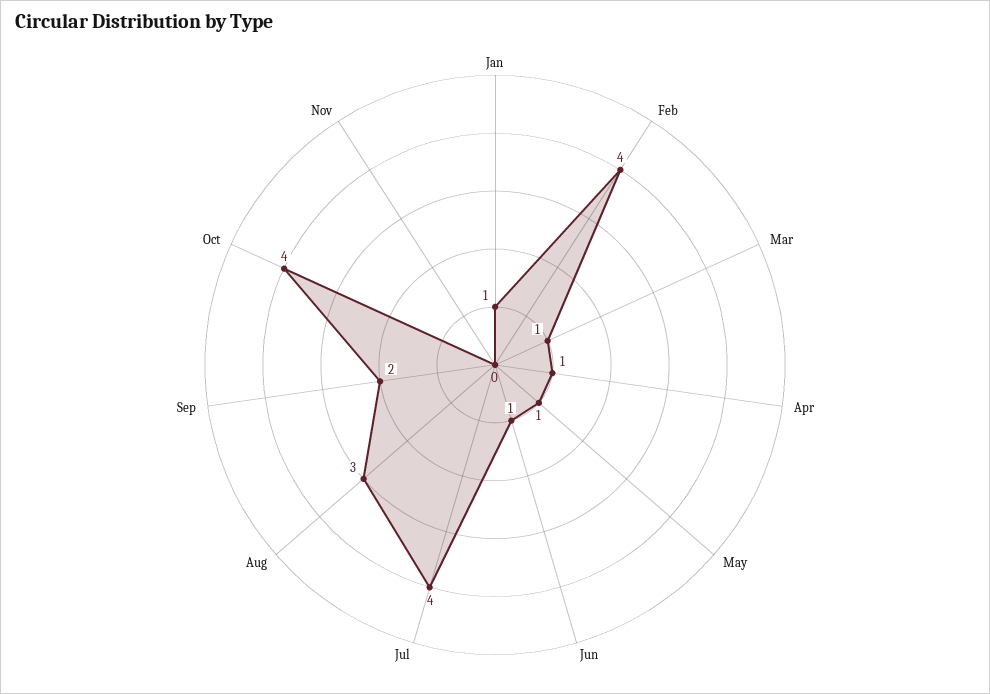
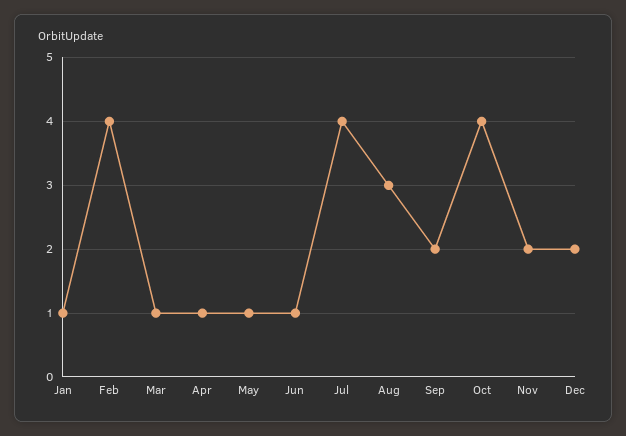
Nov: 0 -> 2
Dec: none -> 2

